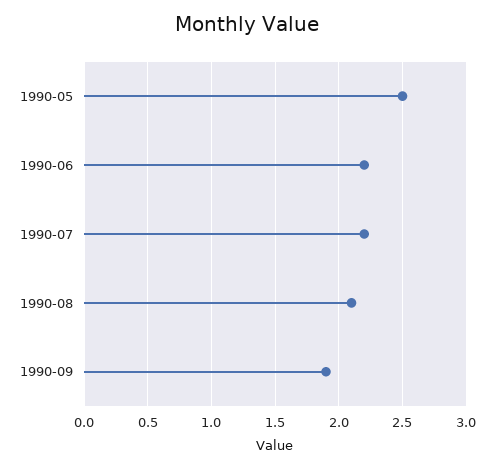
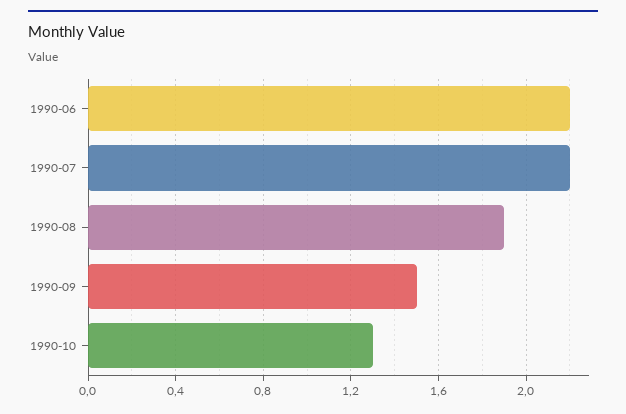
1990-05: 2.5 -> none
1990-08: 2.1 -> 1.9
1990-09: 1.9 -> 1.5
1990-10: none -> 1.3

